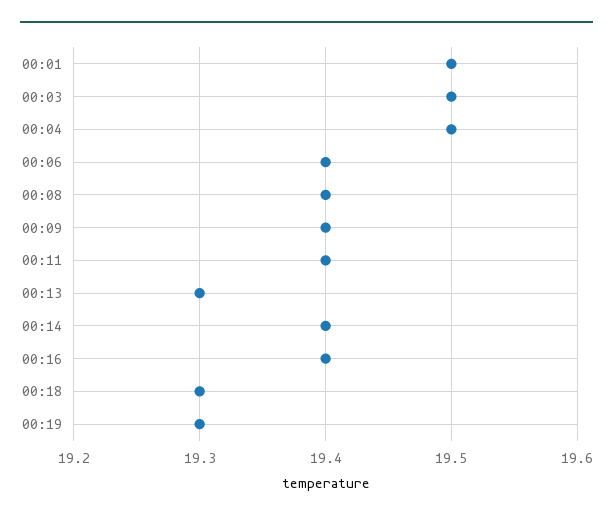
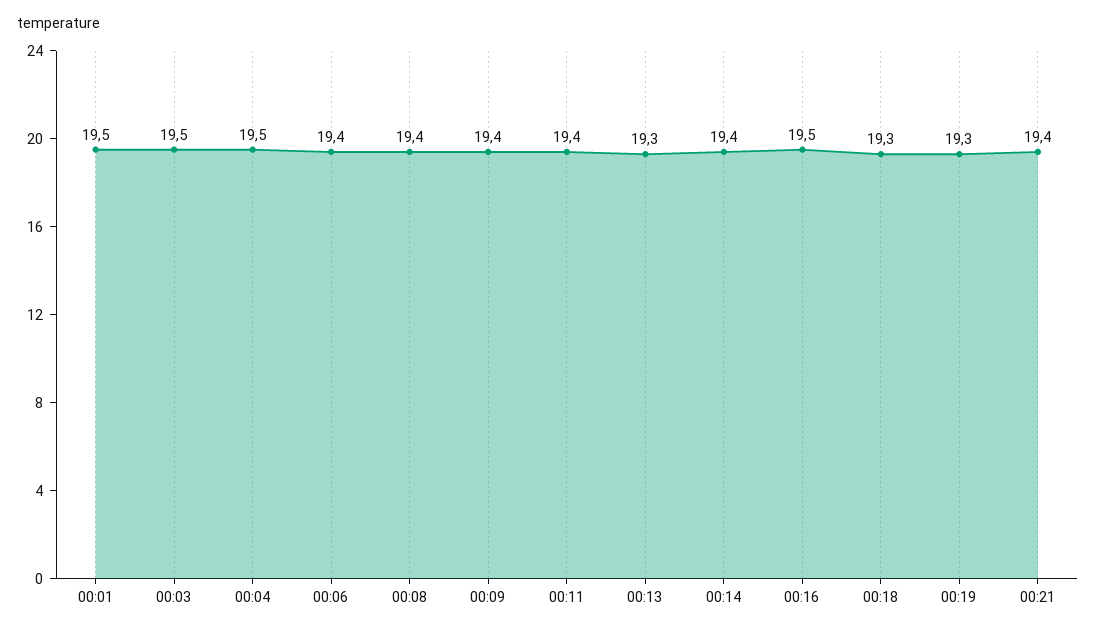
00:16: 19.4 -> 19.5
00:21: none -> 19.4

